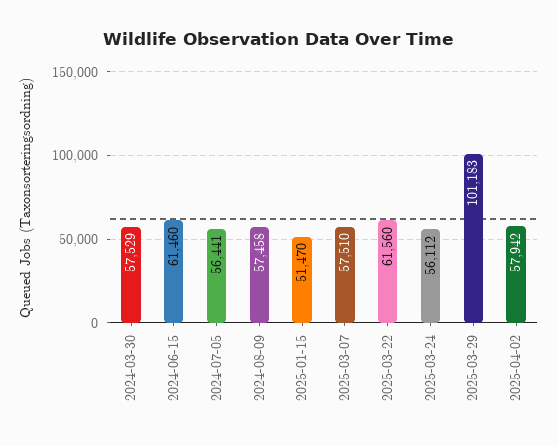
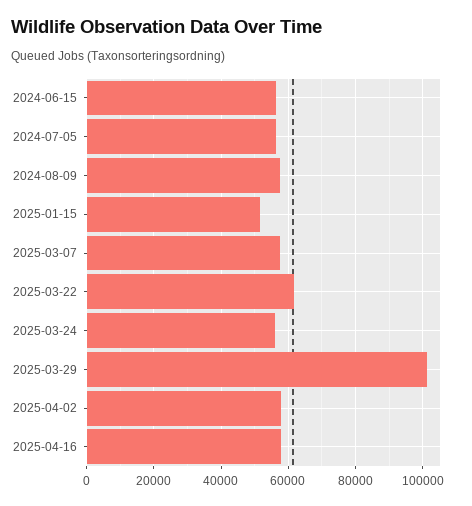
2024-03-30: 57529 -> none
2024-06-15: 61460 -> 56000
2025-04-16: none -> 58000

